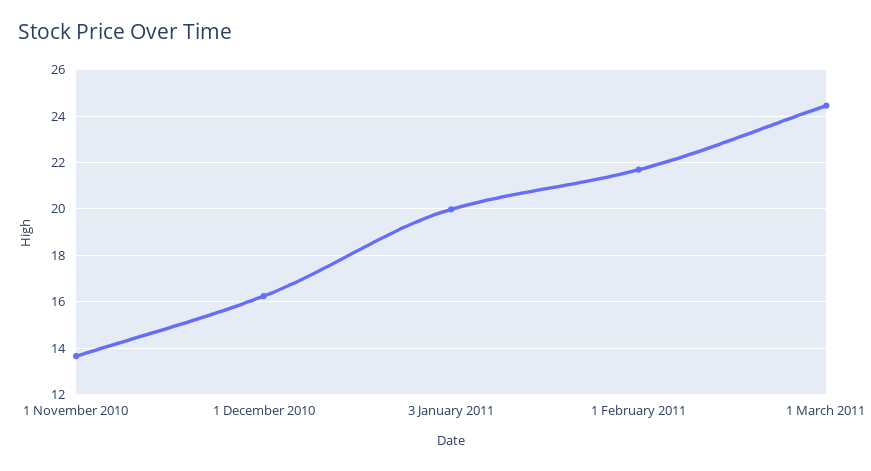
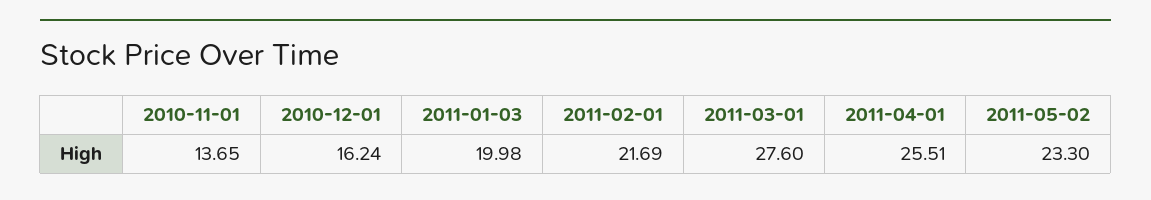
1 March 2011: 24.5 -> 27.6
2011-04-01: none -> 25.51
2011-05-02: none -> 23.3

